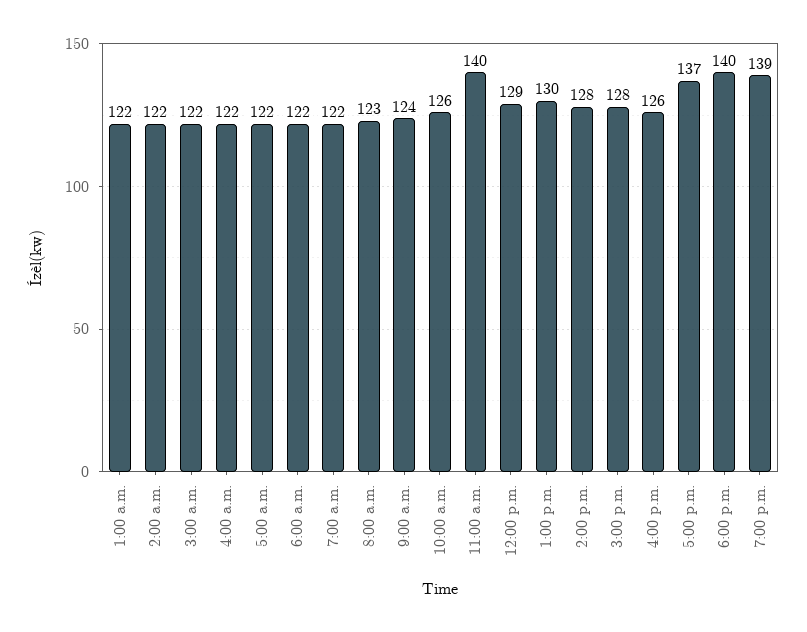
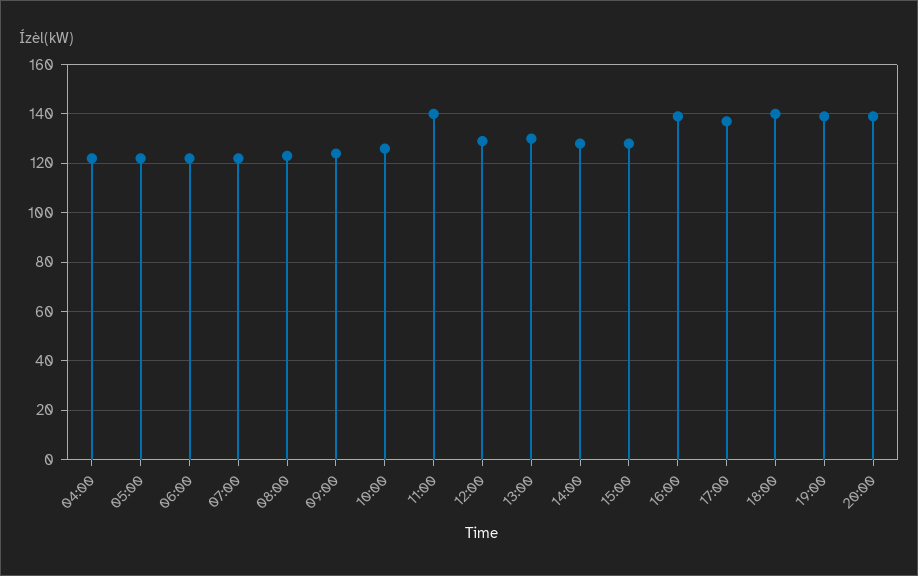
1:00 a.m.: 122 -> none
2:00 a.m.: 122 -> none
3:00 a.m.: 122 -> none
4:00 p.m.: 126 -> 140
20:00: none -> 140

